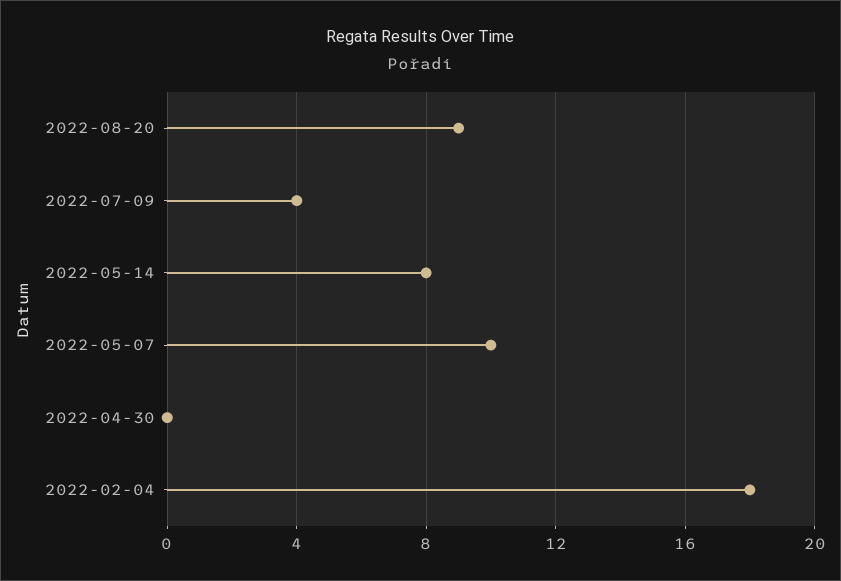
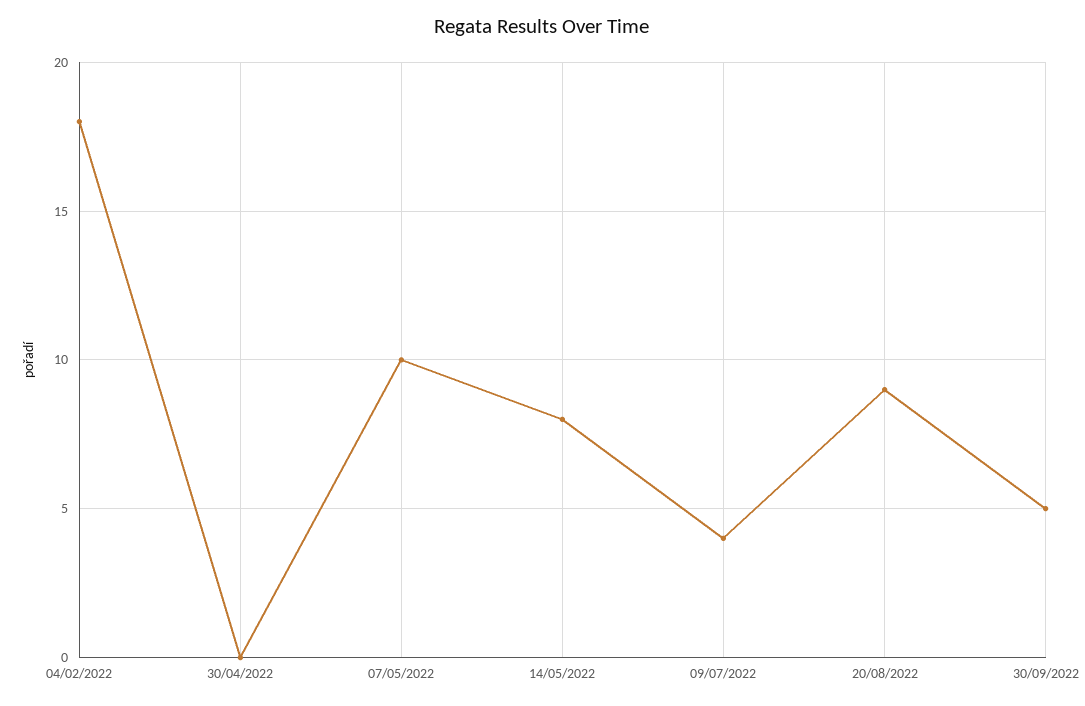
30/09/2022: none -> 5

